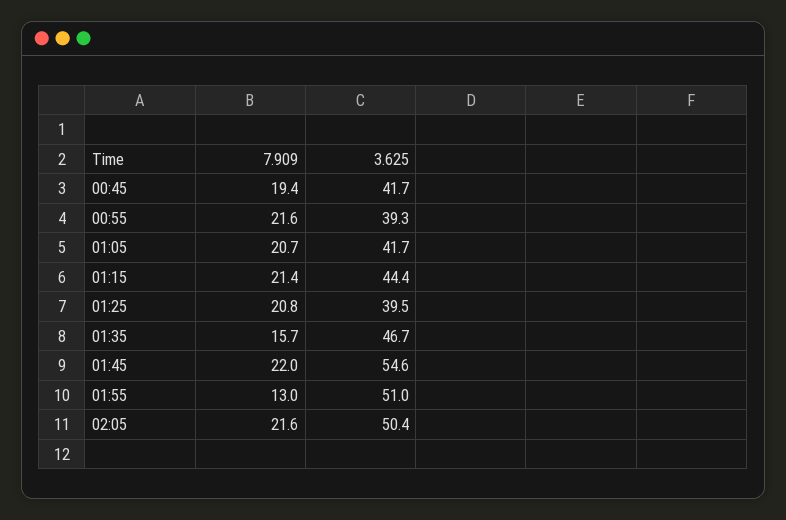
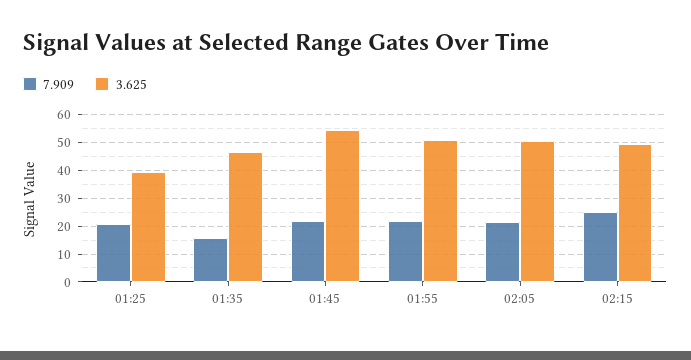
7.909, 00:45: 19.4 -> none
3.625, 00:45: 41.7 -> none
7.909, 00:55: 21.6 -> none
3.625, 00:55: 39.3 -> none
7.909, 01:05: 20.7 -> none
3.625, 01:05: 41.7 -> none
7.909, 01:15: 21.4 -> none
3.625, 01:15: 44.4 -> none
7.909, 01:55: 13 -> 22.5
7.909, 02:15: none -> 25
3.625, 02:15: none -> 50

